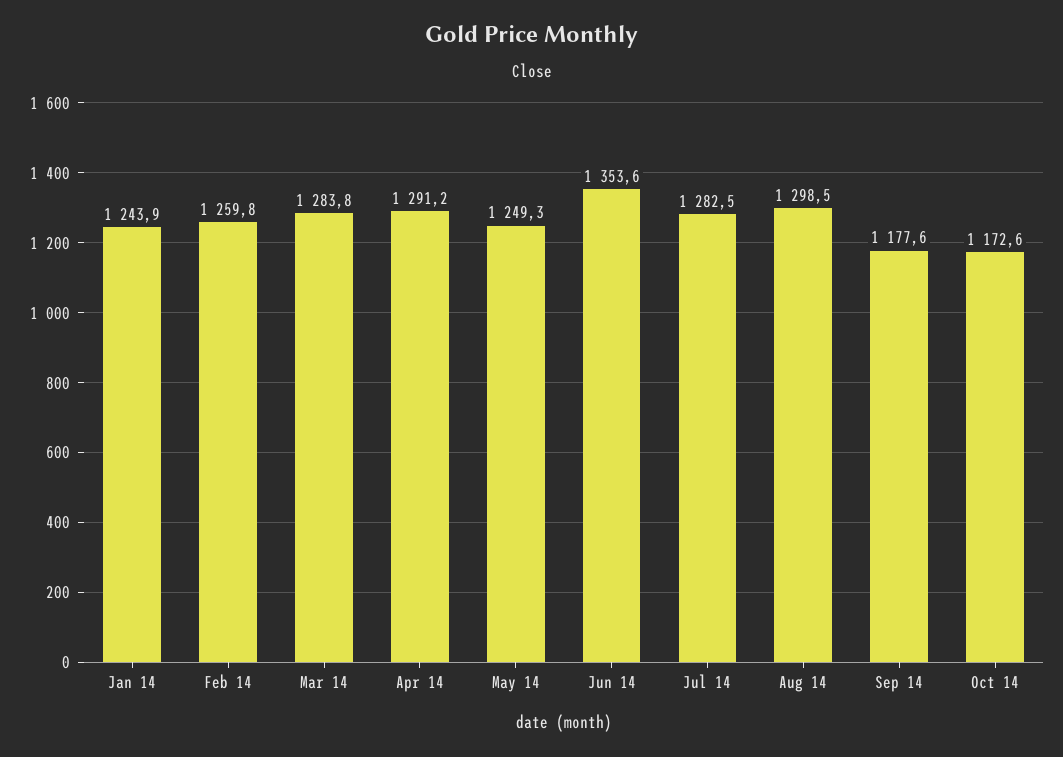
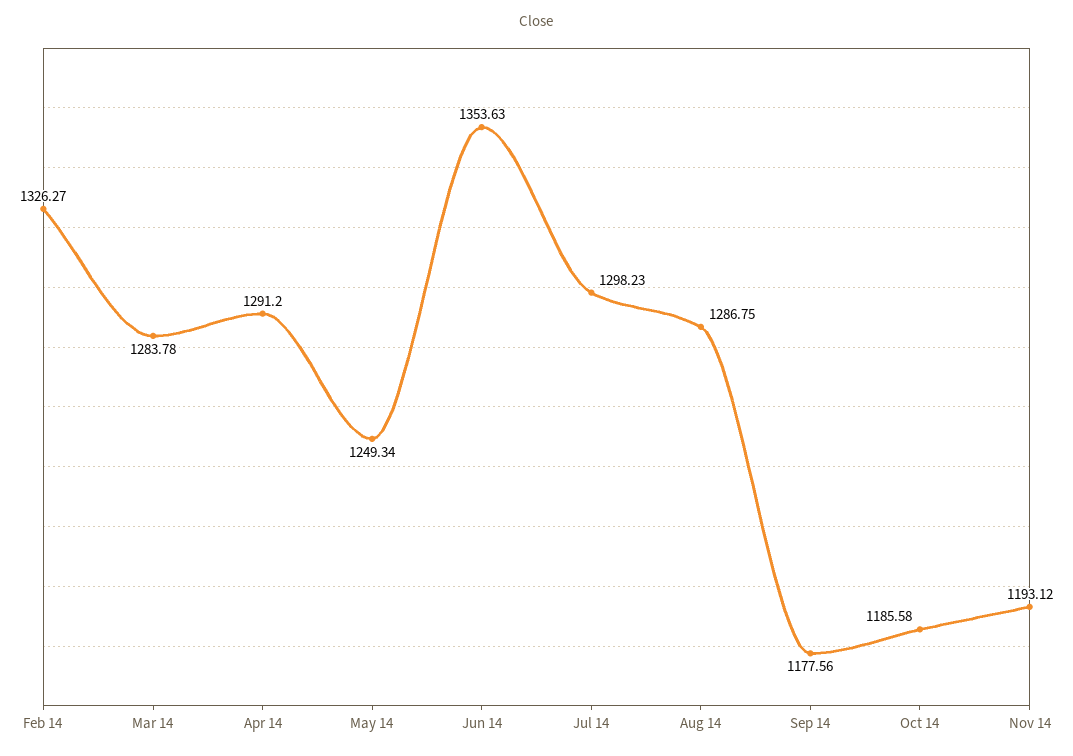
Jan 14: 1243.9 -> none
Feb 14: 1259.8 -> 1326.27
Jul 14: 1282.5 -> 1298.23
Aug 14: 1298.5 -> 1286.75
Oct 14: 1172.6 -> 1185.58
Nov 14: none -> 1193.12

